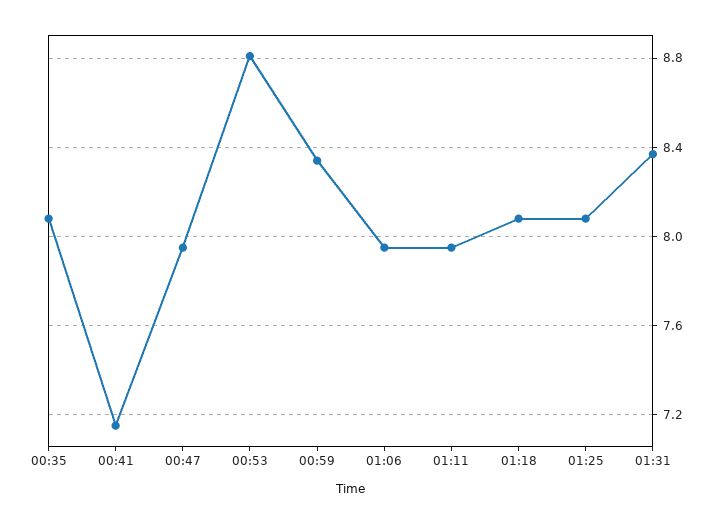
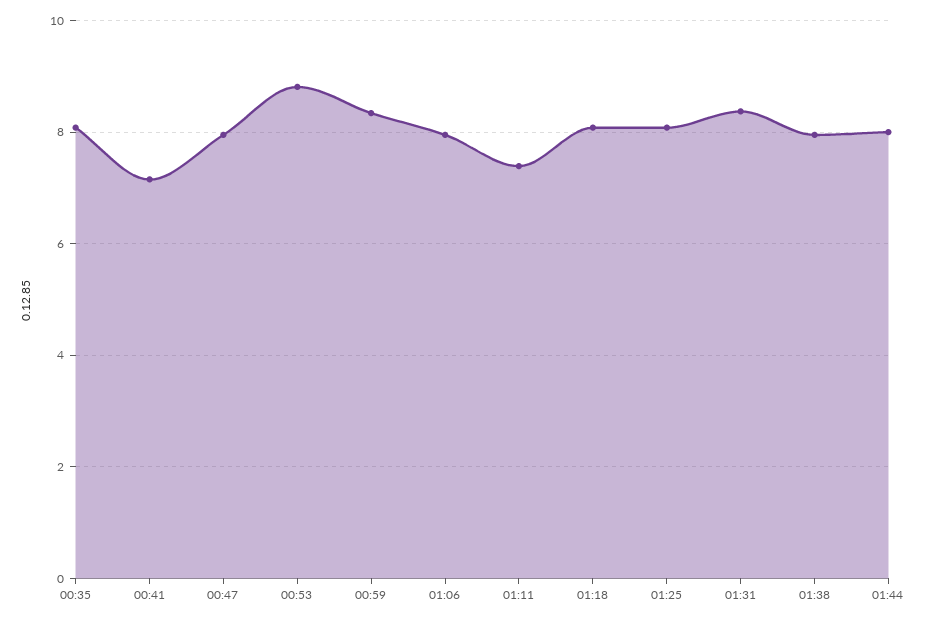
01:11: 7.95 -> 7.4
01:38: none -> 8
01:44: none -> 8

